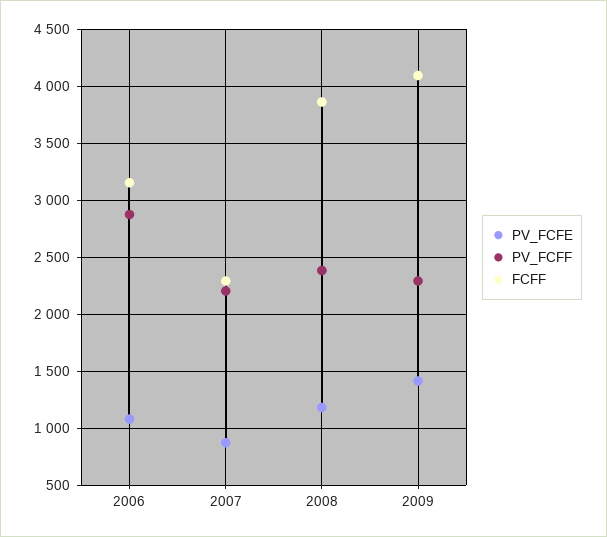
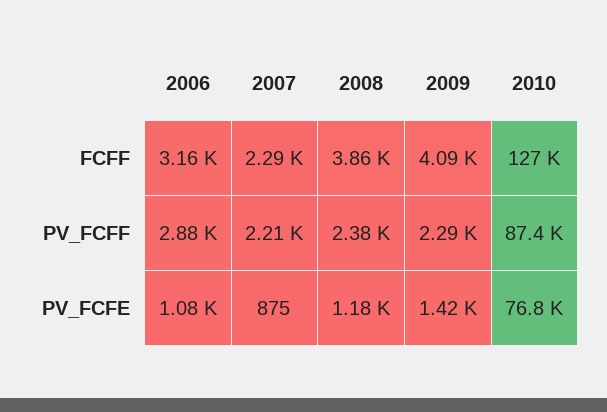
FCFF, 2010: none -> 127000
PV_FCFF, 2010: none -> 87400
PV_FCFE, 2010: none -> 76800

